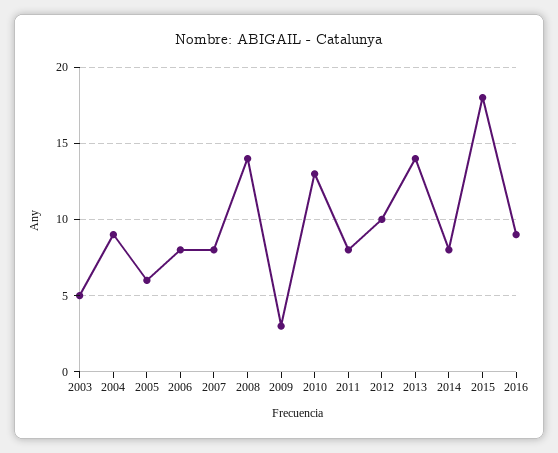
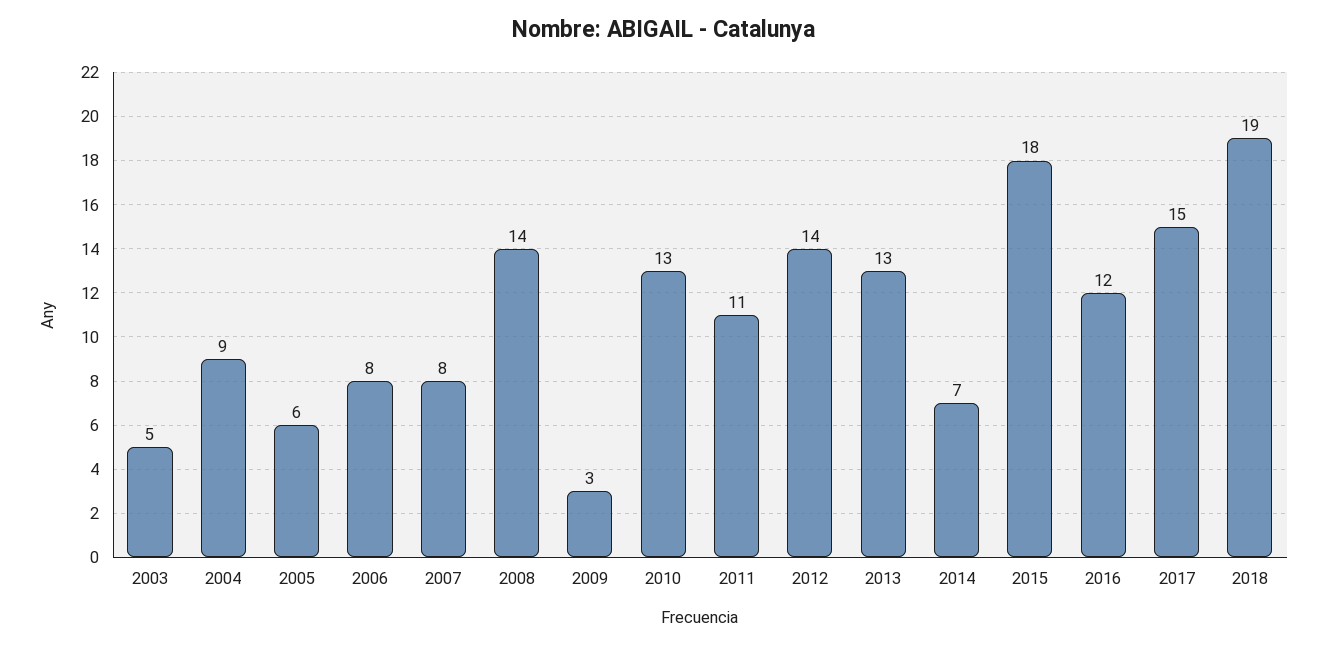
2011: 8 -> 11
2012: 10 -> 14
2013: 14 -> 13
2014: 8 -> 7
2016: 9 -> 12
2017: none -> 15
2018: none -> 19

